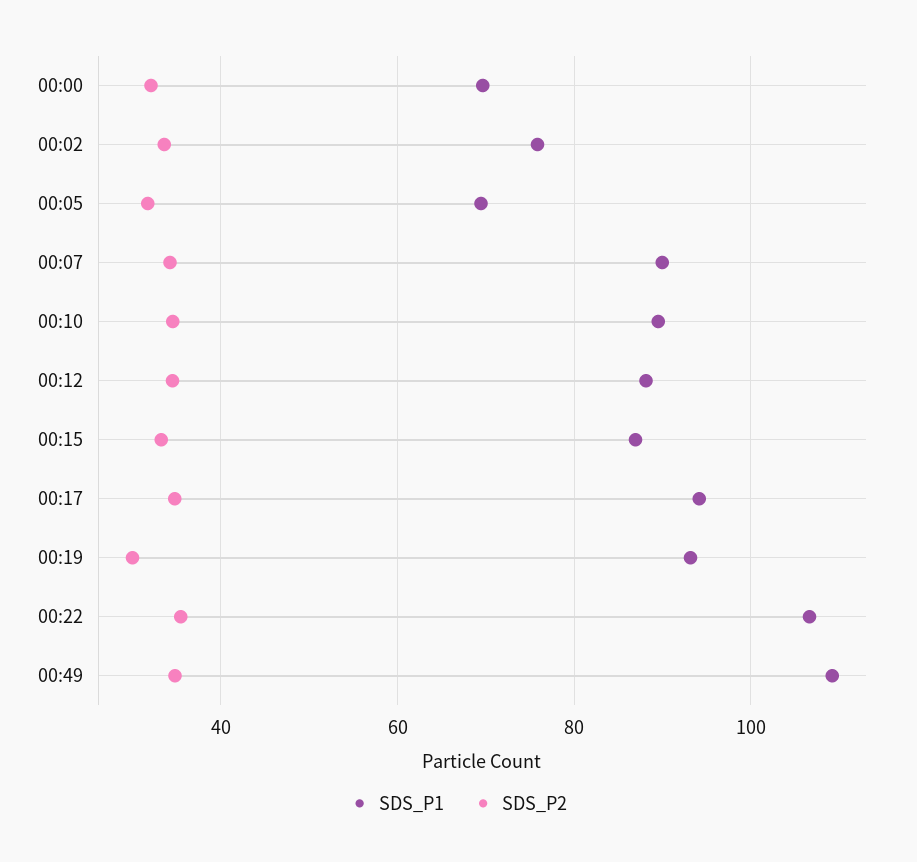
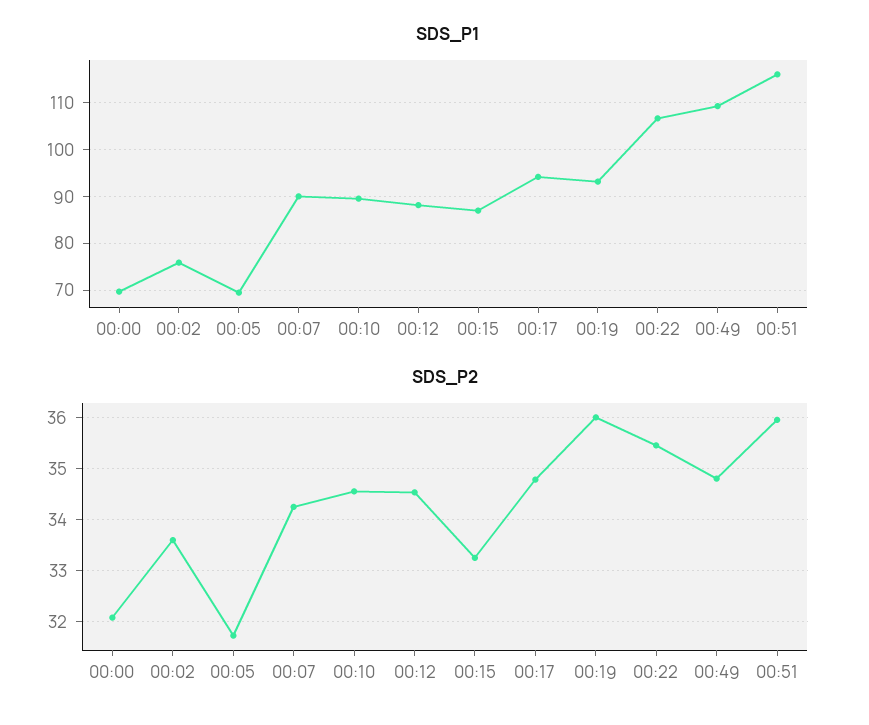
SDS_P2, 00:19: 30 -> 36
SDS_P1, 00:51: none -> 116
SDS_P2, 00:51: none -> 36

